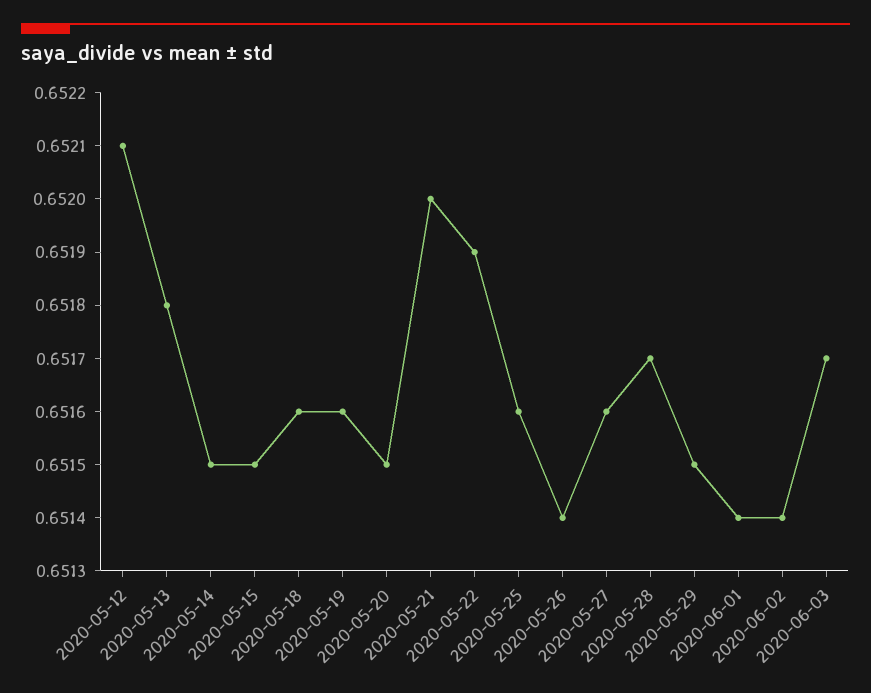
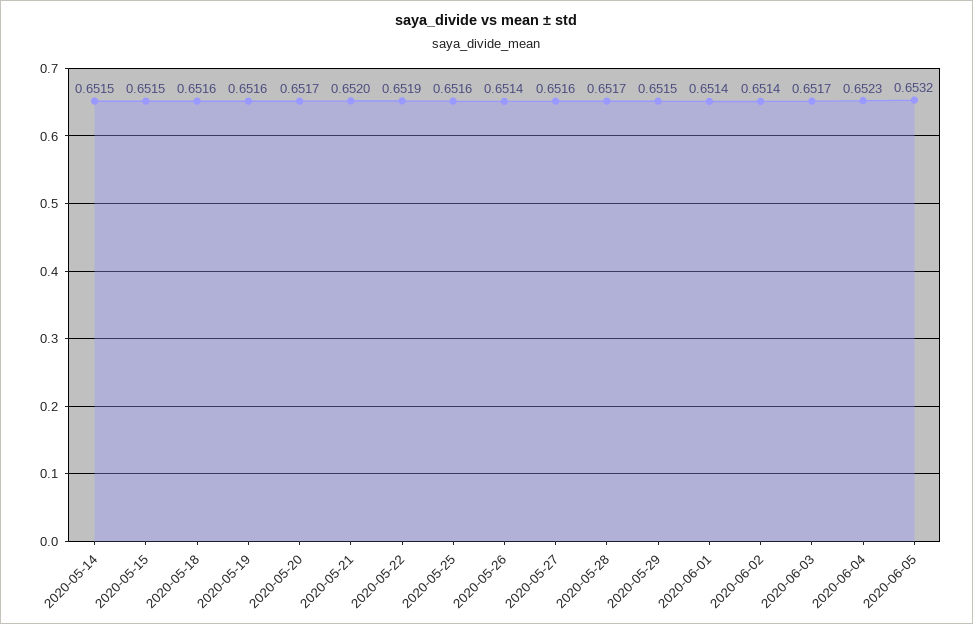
2020-05-12: 0.6521 -> none
2020-05-13: 0.6518 -> none
2020-05-20: 0.6515 -> 0.6517
2020-06-04: none -> 0.6523
2020-06-05: none -> 0.6532

